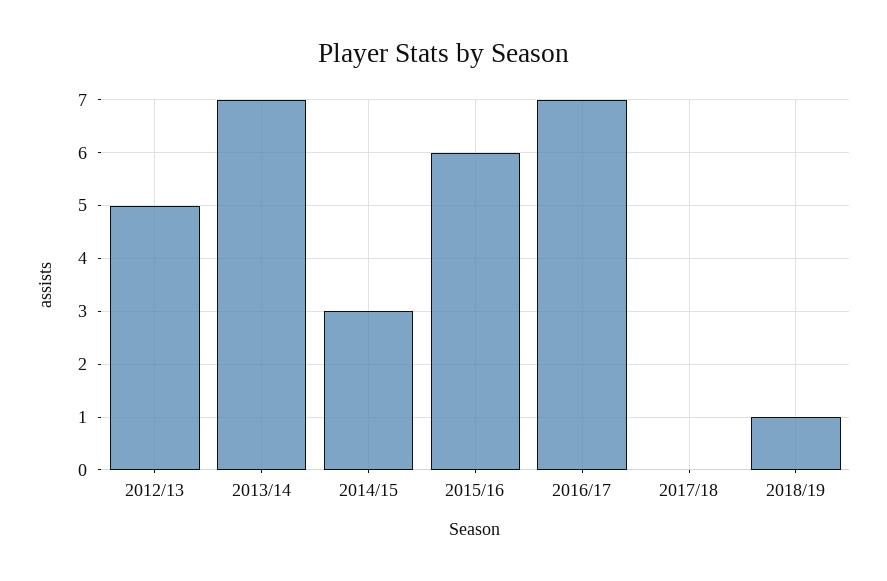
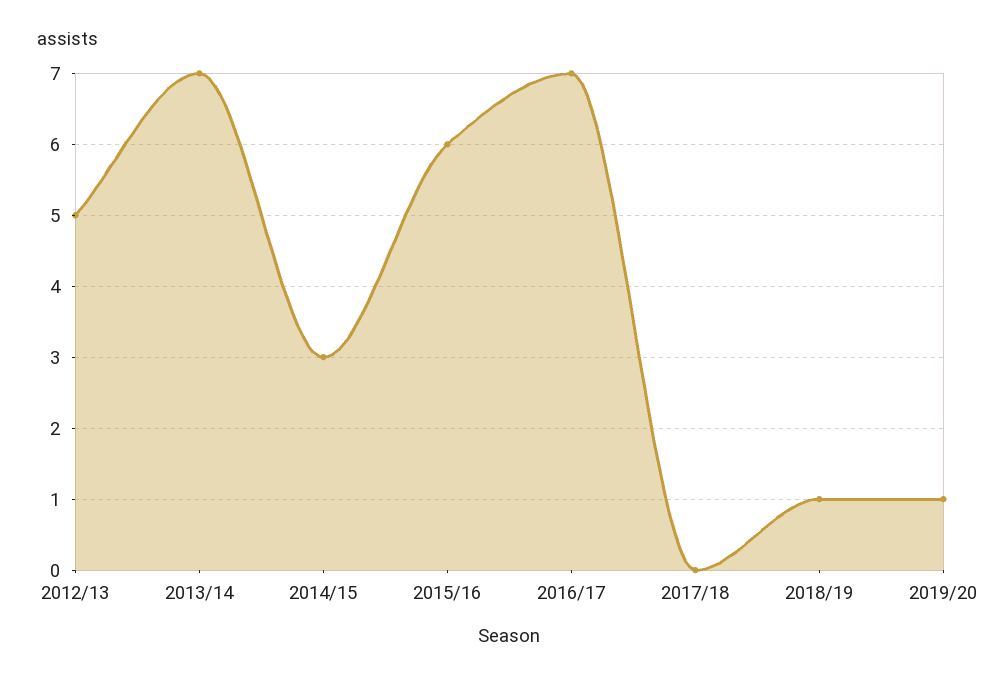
2019/20: none -> 1

